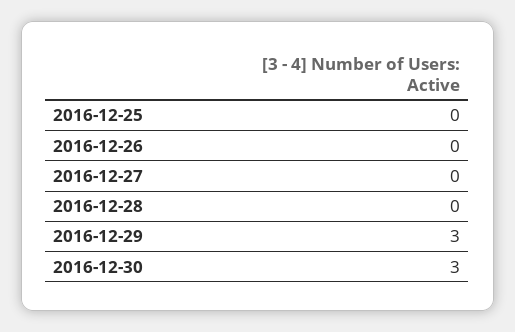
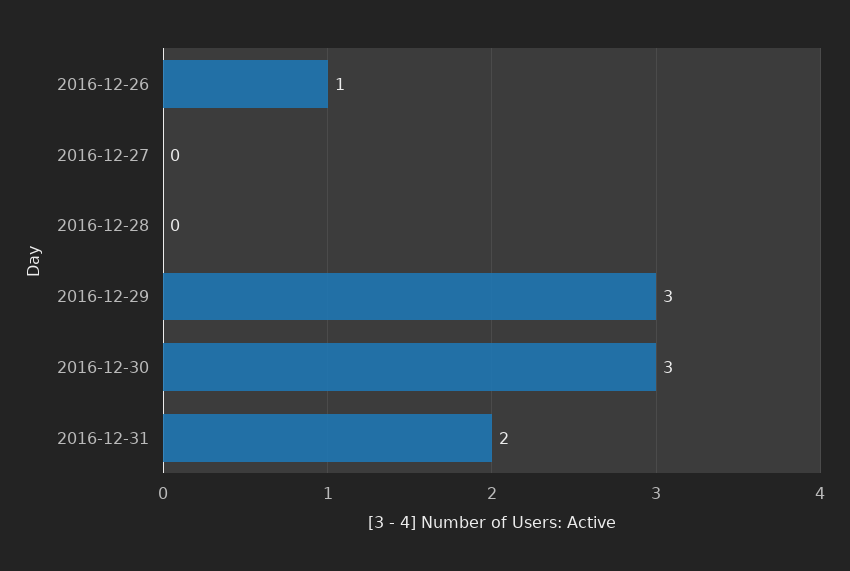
2016-12-25: 0 -> none
2016-12-26: 0 -> 1
2016-12-31: none -> 2

